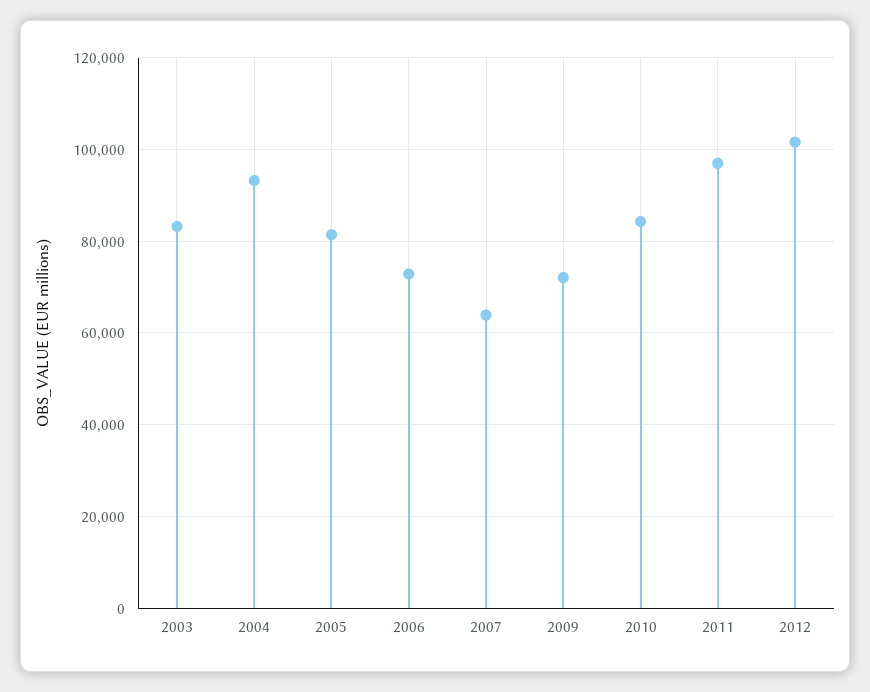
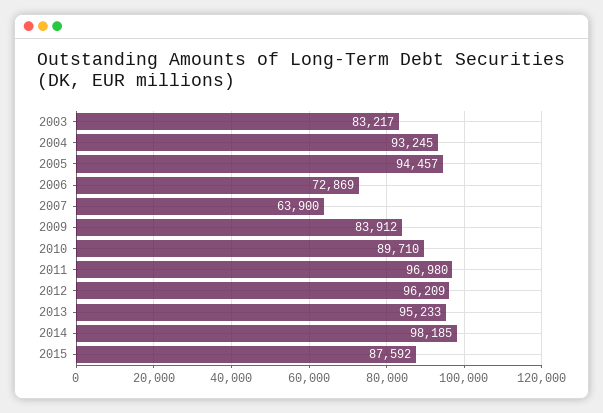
2005: 82000 -> 94457
2009: 72000 -> 83912
2010: 84000 -> 89710
2012: 102000 -> 96209
2013: none -> 95233
2014: none -> 98185
2015: none -> 87592

